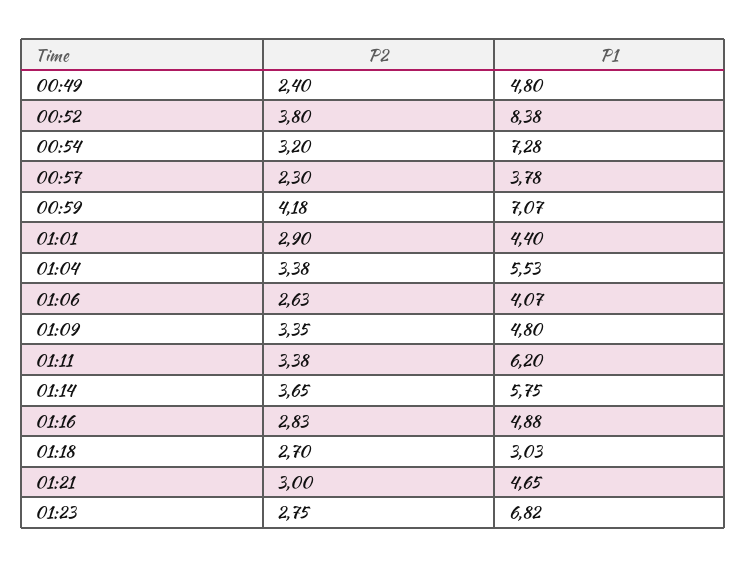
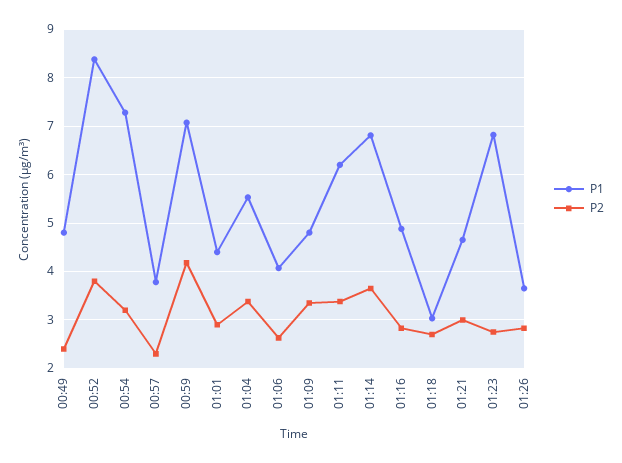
P1, 01:14: 5.75 -> 6.8
P1, 01:26: none -> 3.6
P2, 01:26: none -> 2.8

